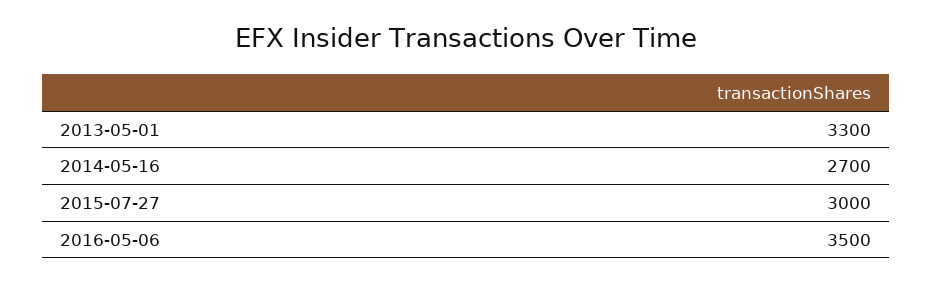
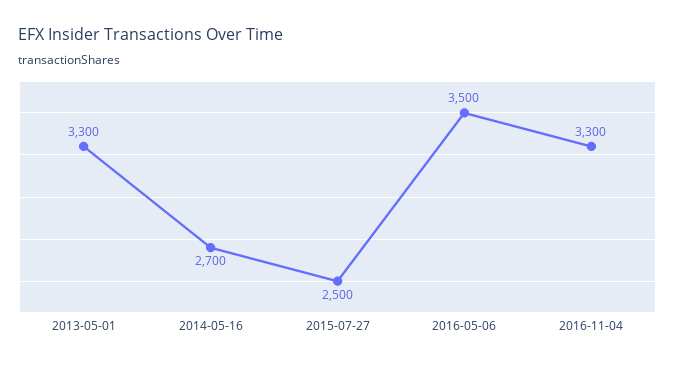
2015-07-27: 3000 -> 2500
2016-11-04: none -> 3300

